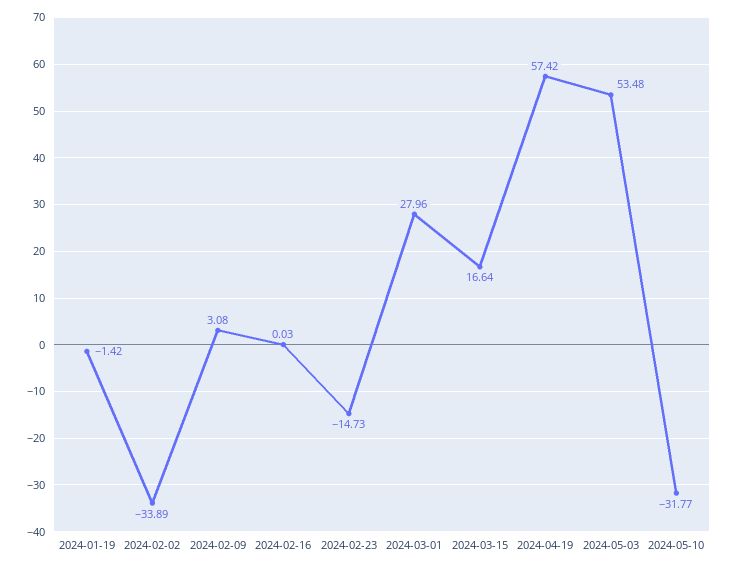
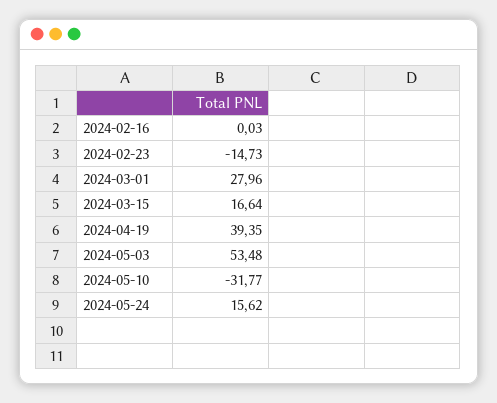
2024-01-19: -1.42 -> none
2024-02-02: -33.89 -> none
2024-02-09: 3.08 -> none
2024-04-19: 57.42 -> 39.35
2024-05-24: none -> 15.62

